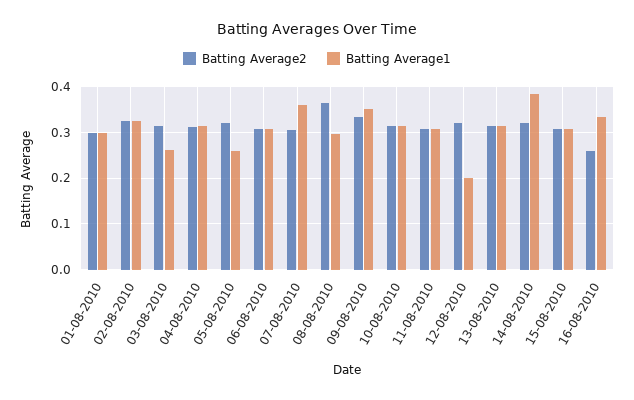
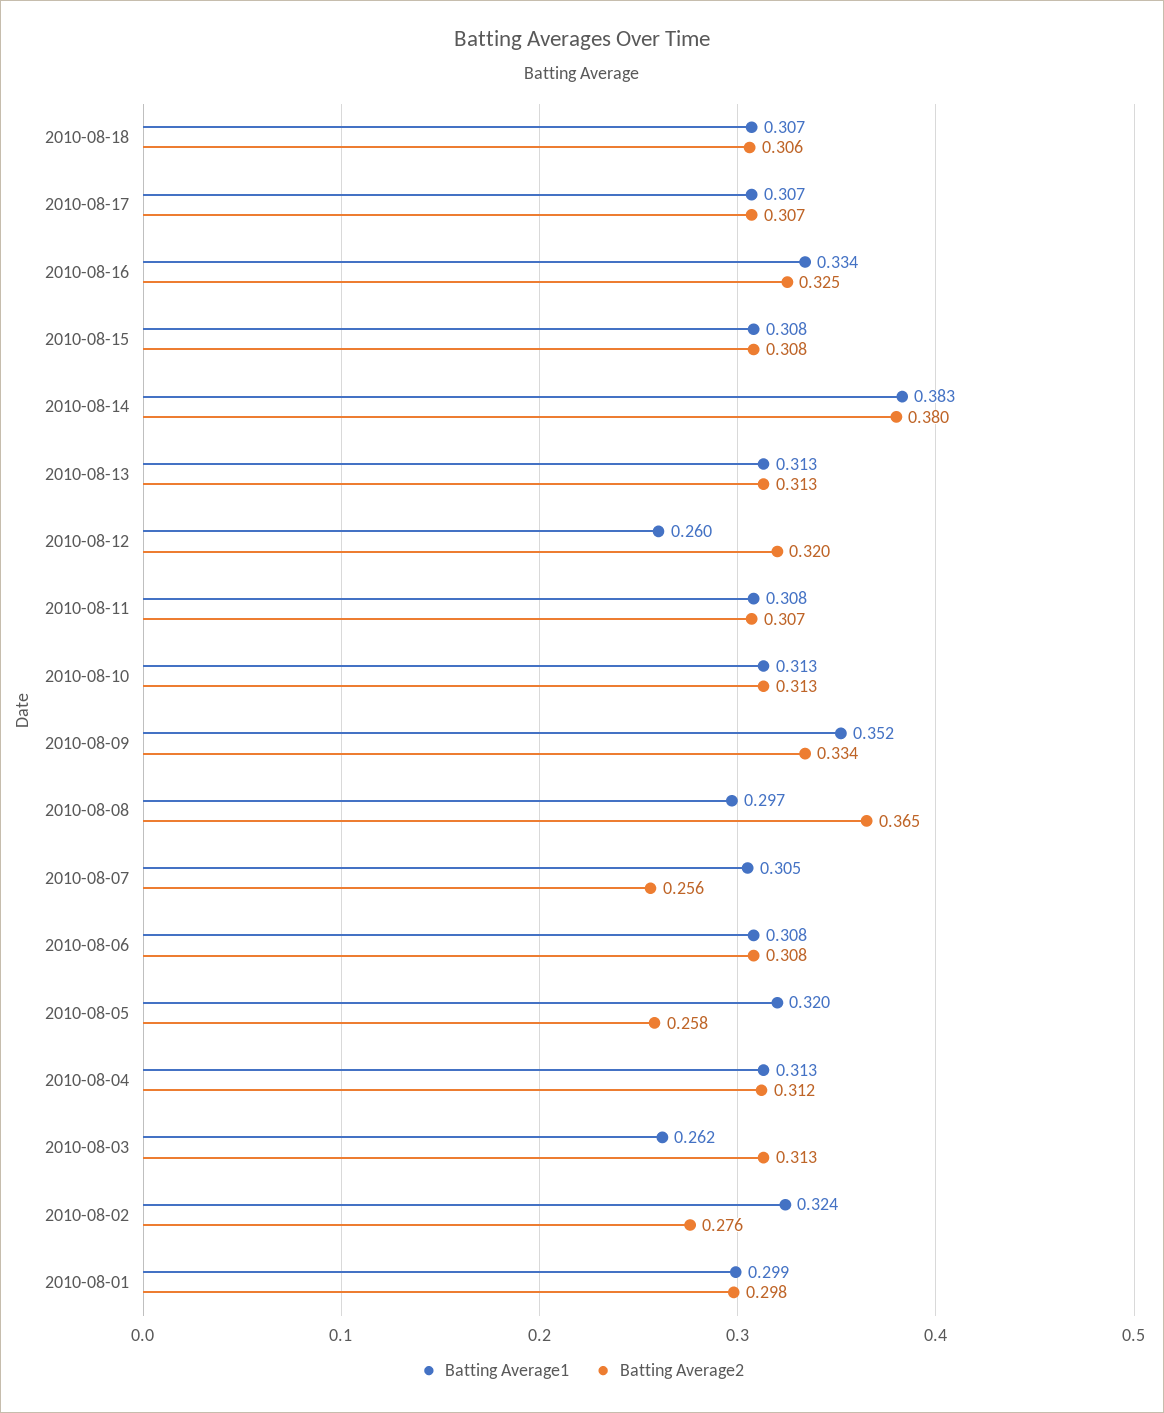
Batting Average2, 02-08-2010: 0.32 -> 0.276
Batting Average2, 05-08-2010: 0.32 -> 0.258
Batting Average1, 05-08-2010: 0.26 -> 0.32
Batting Average2, 07-08-2010: 0.3 -> 0.256
Batting Average1, 07-08-2010: 0.36 -> 0.305
Batting Average1, 12-08-2010: 0.2 -> 0.26
Batting Average2, 14-08-2010: 0.32 -> 0.38
Batting Average2, 16-08-2010: 0.26 -> 0.325
Batting Average1, 2010-08-18: none -> 0.307
Batting Average2, 2010-08-18: none -> 0.306
Batting Average1, 2010-08-17: none -> 0.307
Batting Average2, 2010-08-17: none -> 0.307

